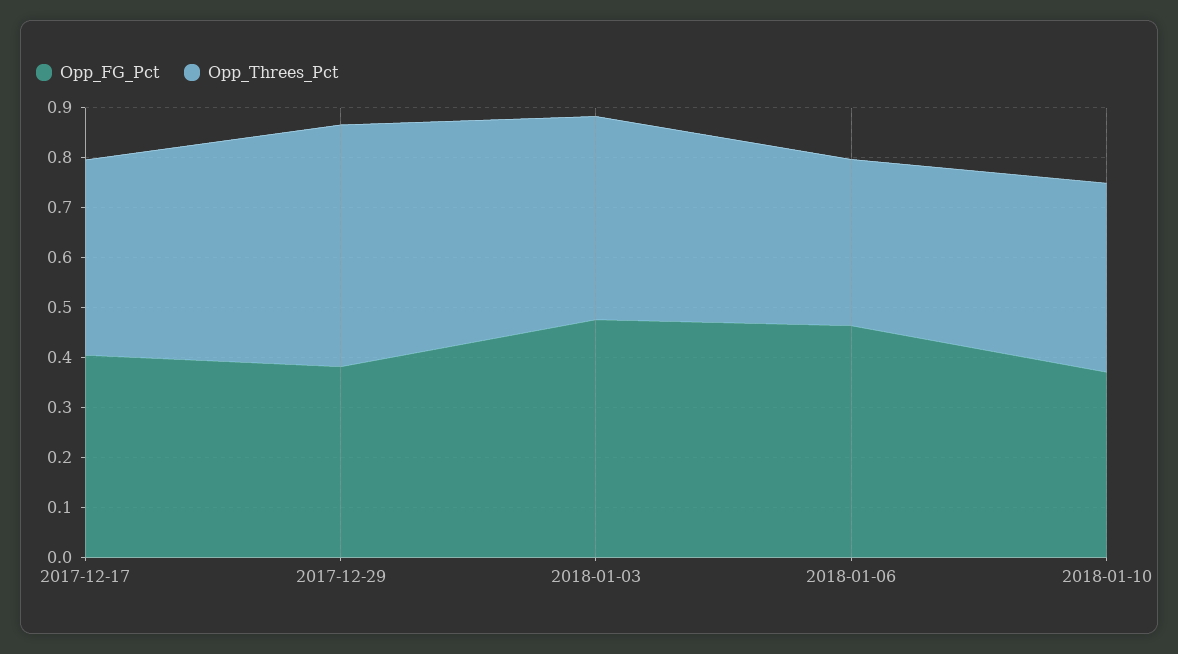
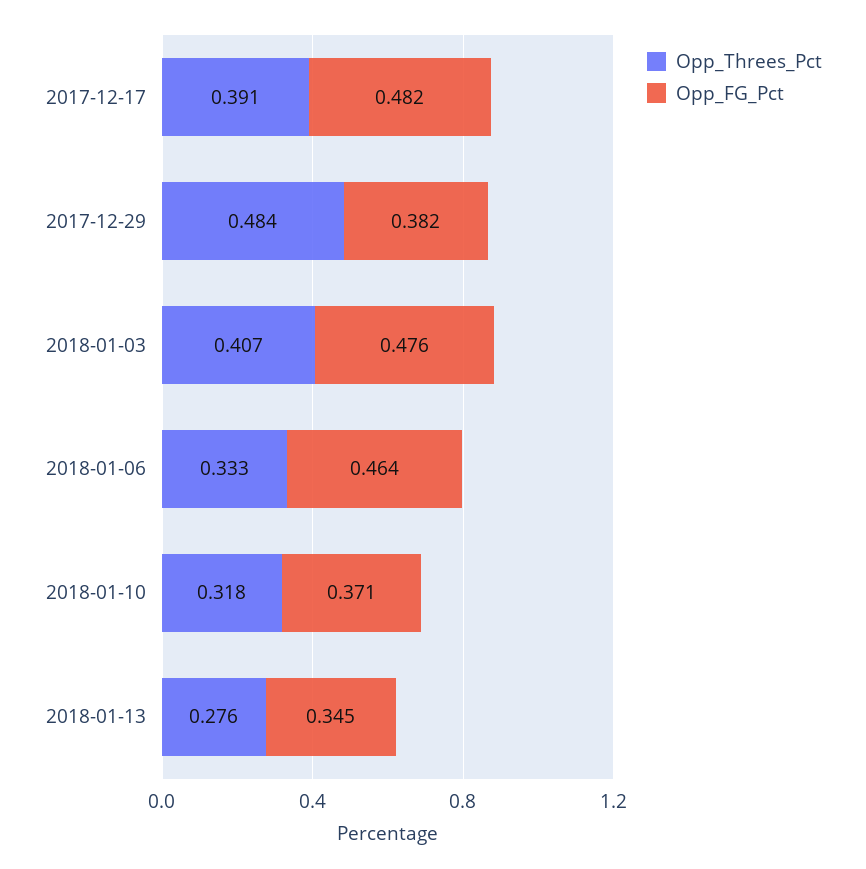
Opp_FG_Pct, 2017-12-17: 0.4 -> 0.482
Opp_Threes_Pct, 2018-01-10: 0.38 -> 0.318
Opp_Threes_Pct, 2018-01-13: none -> 0.276
Opp_FG_Pct, 2018-01-13: none -> 0.345

